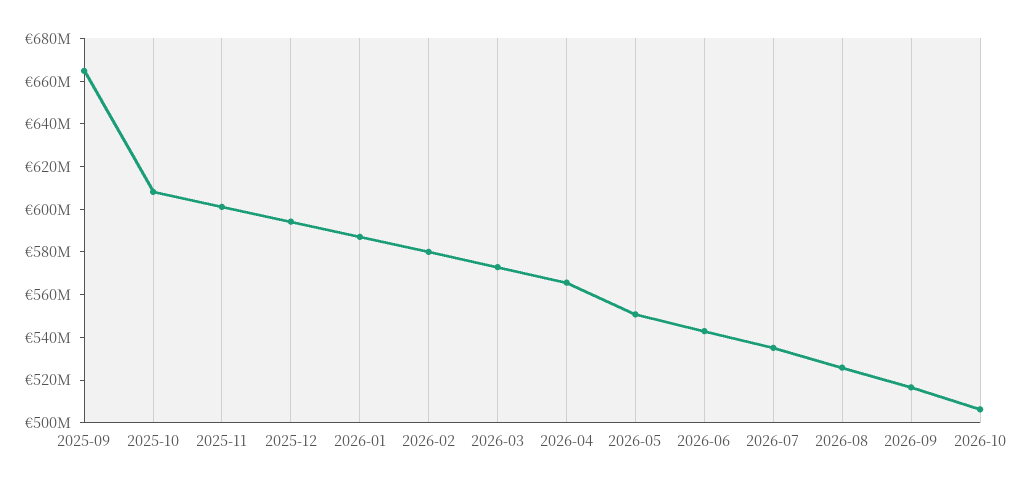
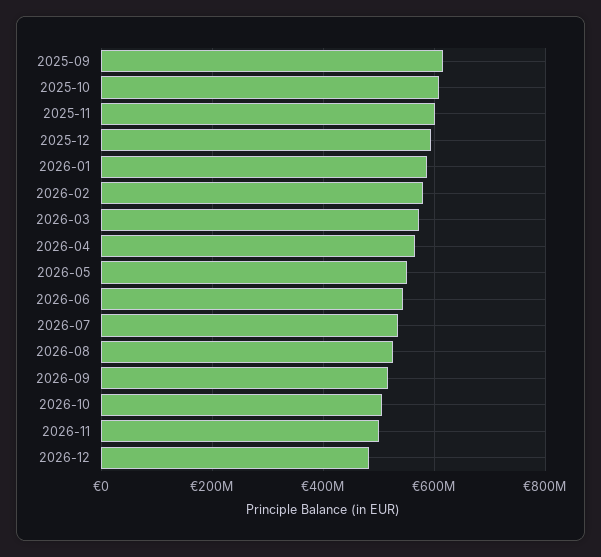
2025-09: 665000000 -> 620000000
2026-11: none -> 500000000
2026-12: none -> 480000000

